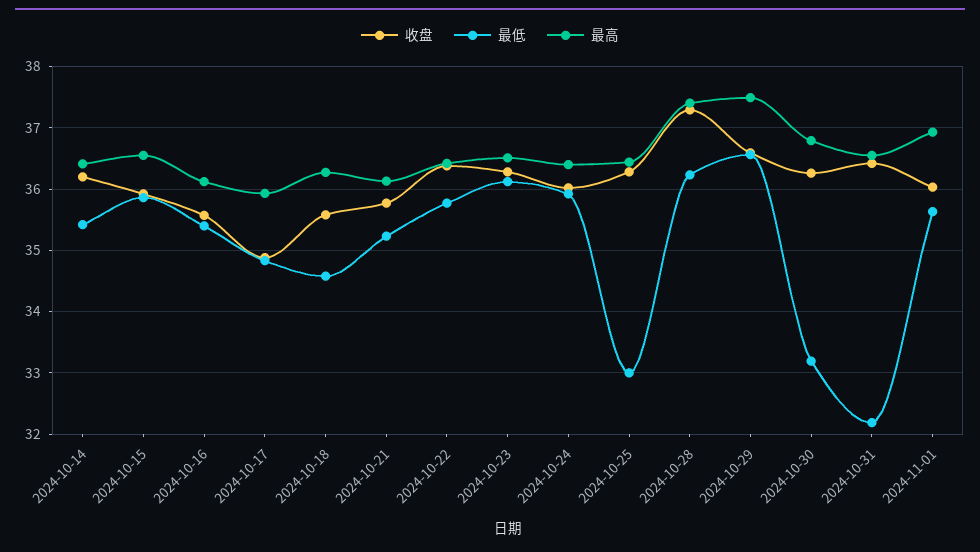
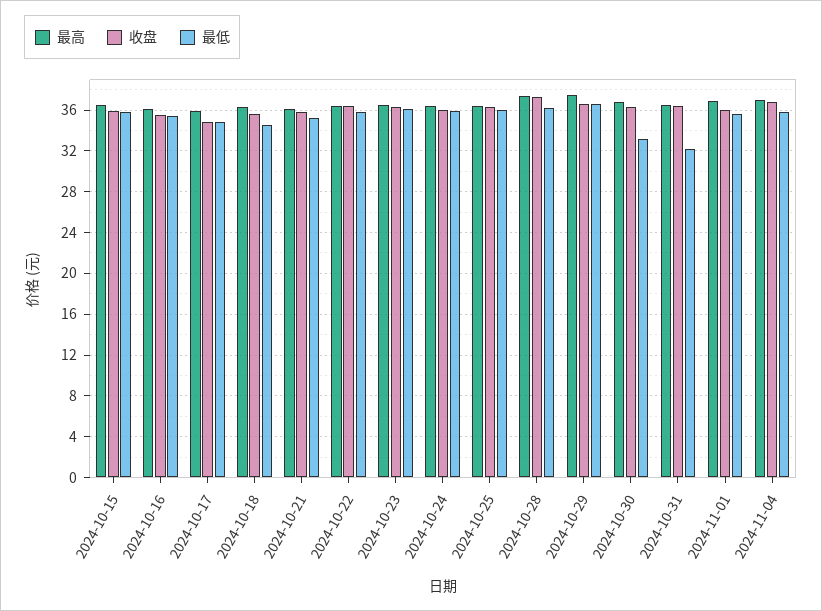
收盘, 2024-10-14: 36.2 -> none
最低, 2024-10-14: 35.4 -> none
最高, 2024-10-14: 36.4 -> none
最低, 2024-10-25: 33 -> 36
最高, 2024-11-04: none -> 37
收盘, 2024-11-04: none -> 37
最低, 2024-11-04: none -> 36

